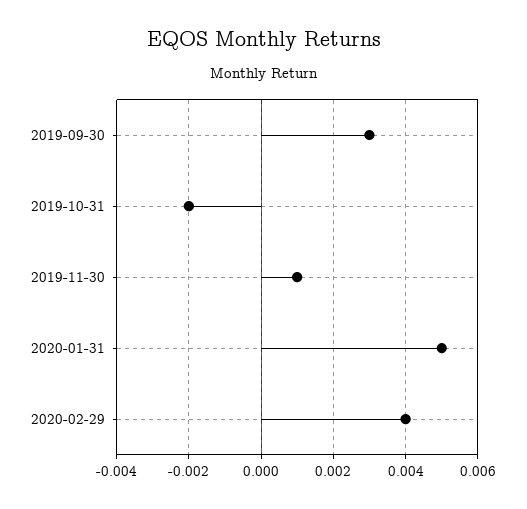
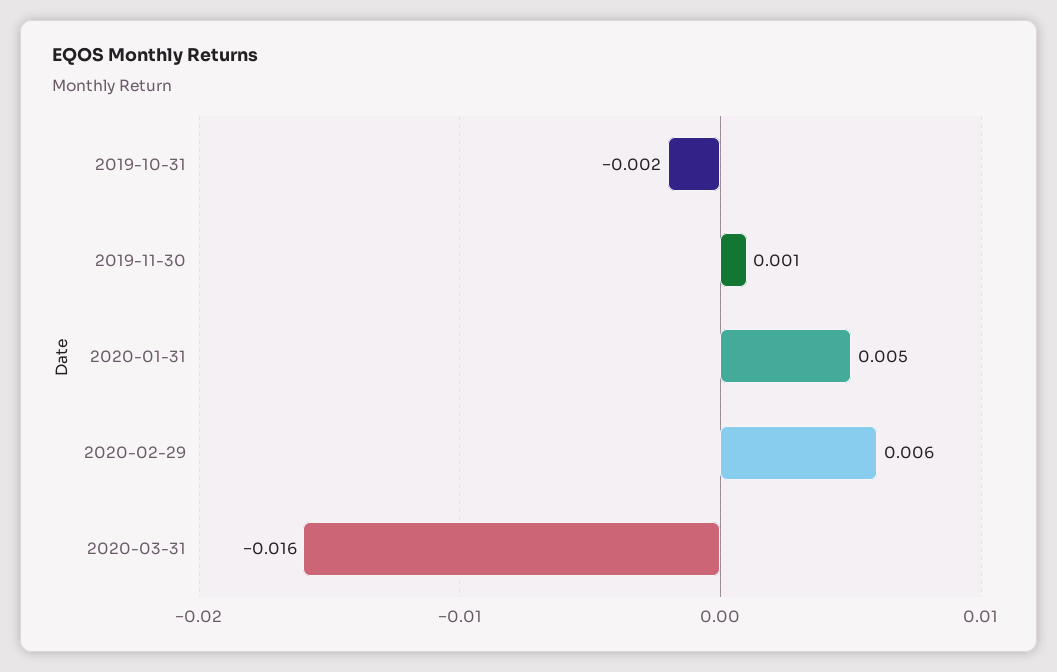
2019-09-30: 0.003 -> none
2020-02-29: 0.004 -> 0.006
2020-03-31: none -> -0.016

